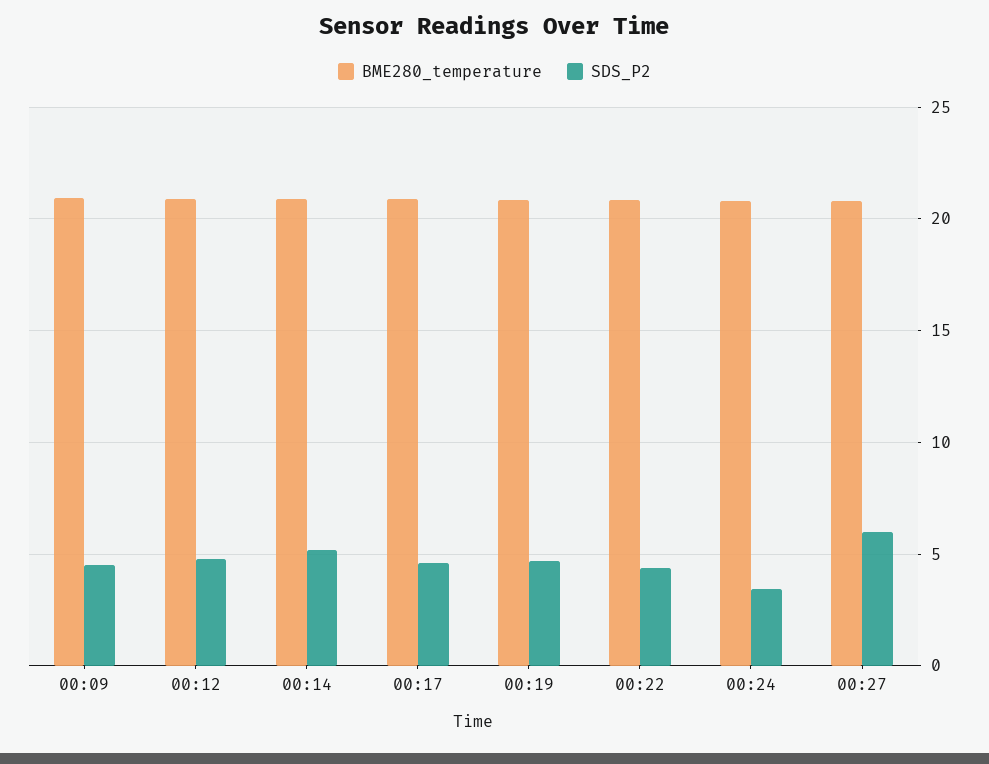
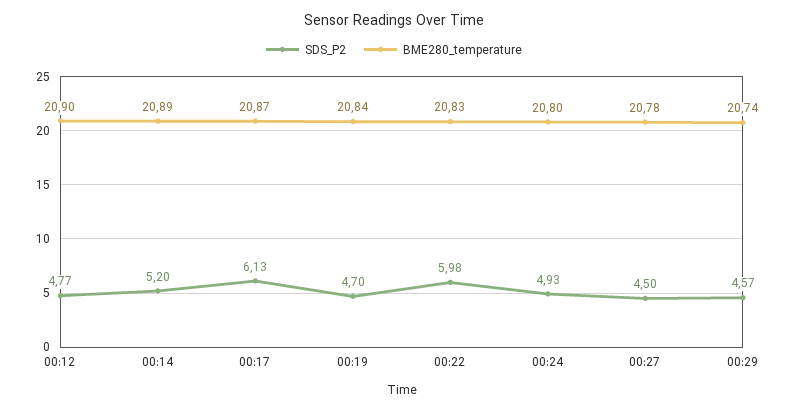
BME280_temperature, 00:09: 21 -> none
SDS_P2, 00:09: 4.5 -> none
SDS_P2, 00:17: 4.5 -> 6.13
SDS_P2, 00:22: 4.5 -> 5.98
SDS_P2, 00:24: 3.5 -> 4.93
SDS_P2, 00:27: 6 -> 4.5
SDS_P2, 00:29: none -> 4.57
BME280_temperature, 00:29: none -> 20.74

